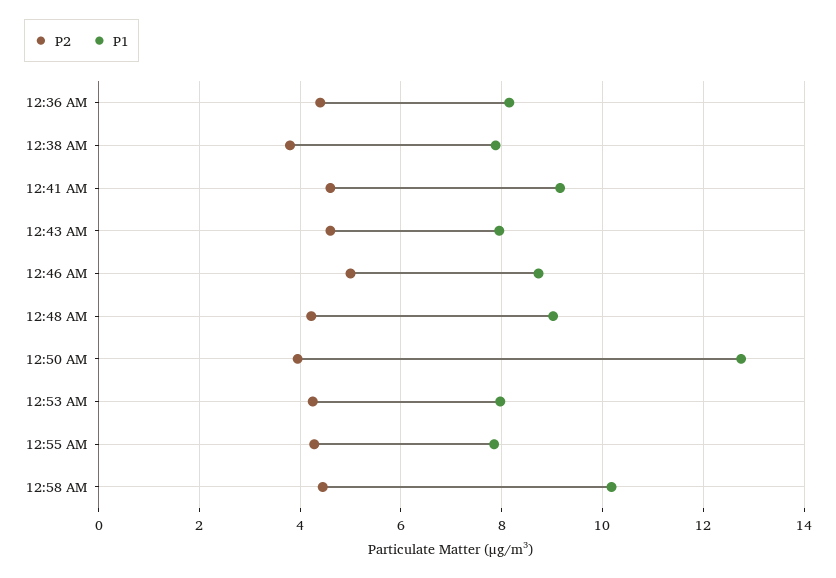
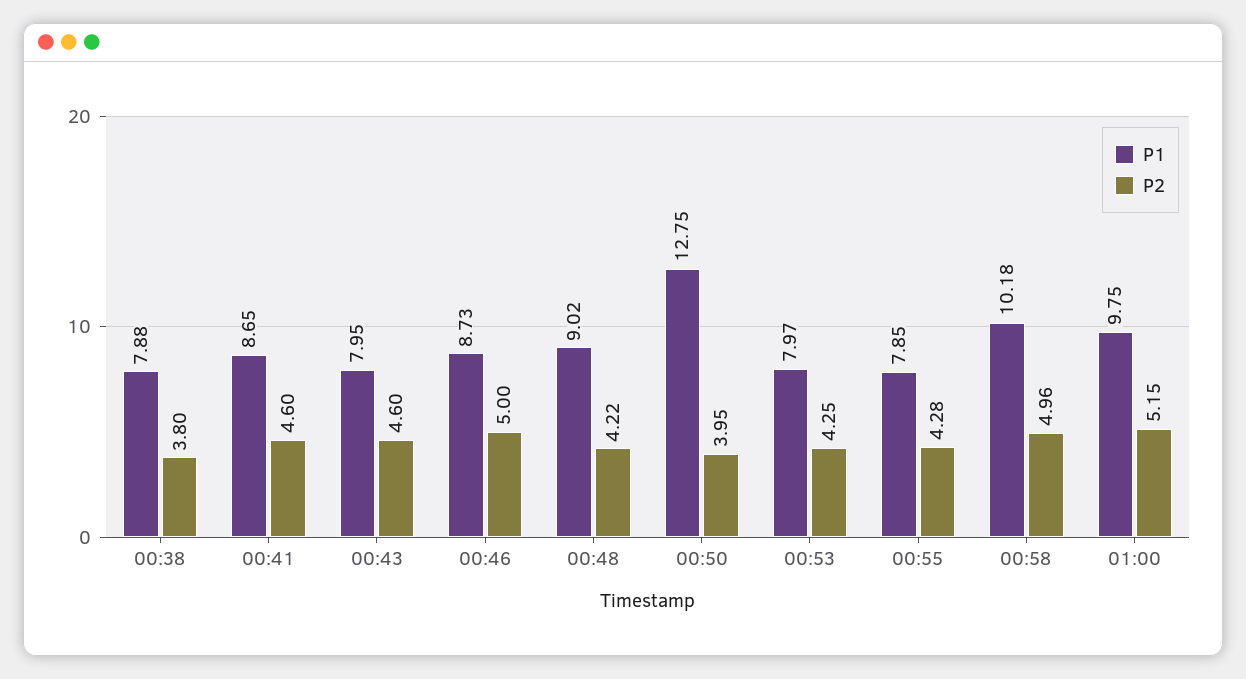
P2, 12:36 AM: 4.4 -> none
P1, 12:36 AM: 8.2 -> none
P1, 12:41 AM: 9.2 -> 8.65
P2, 12:58 AM: 4.4 -> 4.96
P1, 01:00: none -> 9.75
P2, 01:00: none -> 5.15

